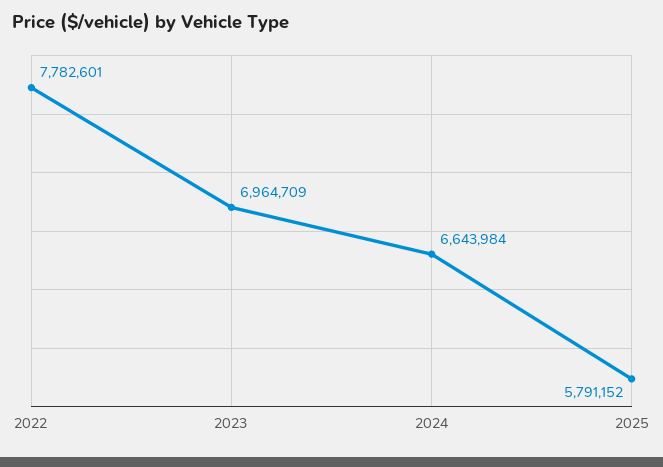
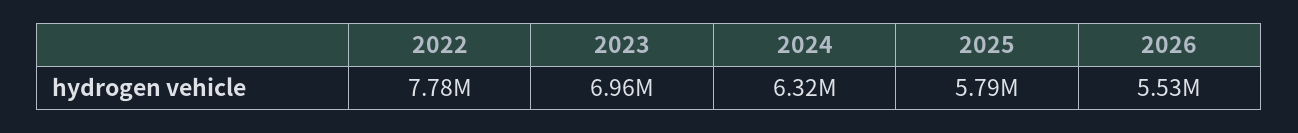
2024: 6643984 -> 6320000
2026: none -> 5530000

